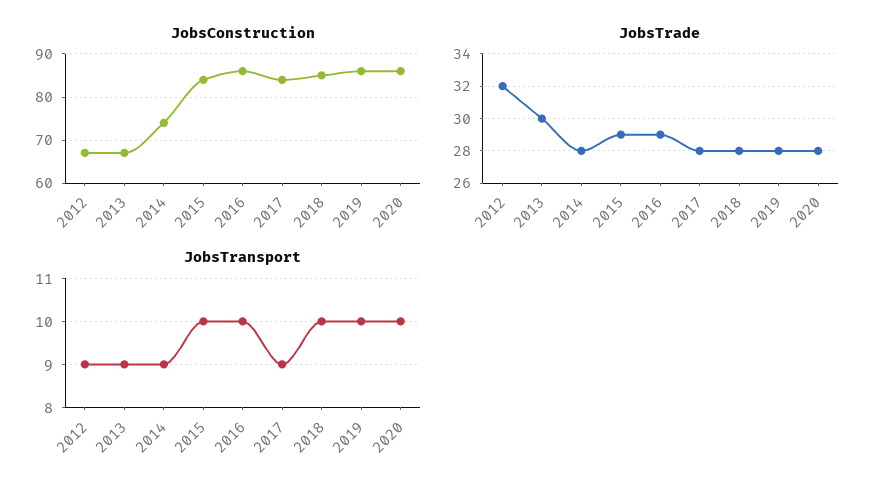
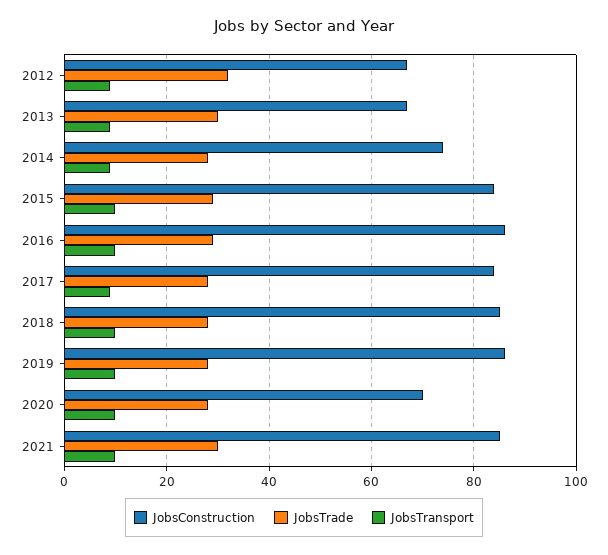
JobsConstruction, 2020: 85 -> 70
JobsConstruction, 2021: none -> 85
JobsTrade, 2021: none -> 30
JobsTransport, 2021: none -> 10

